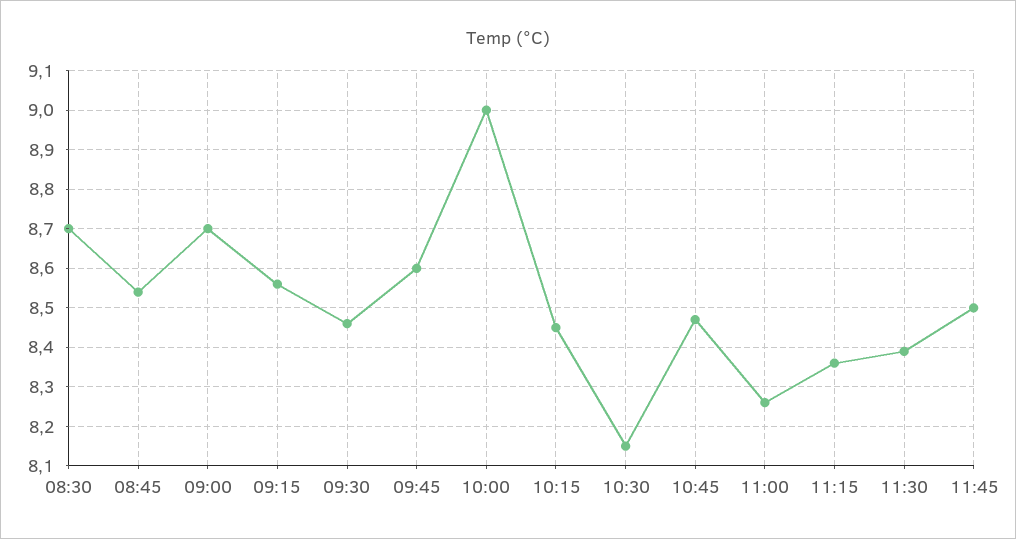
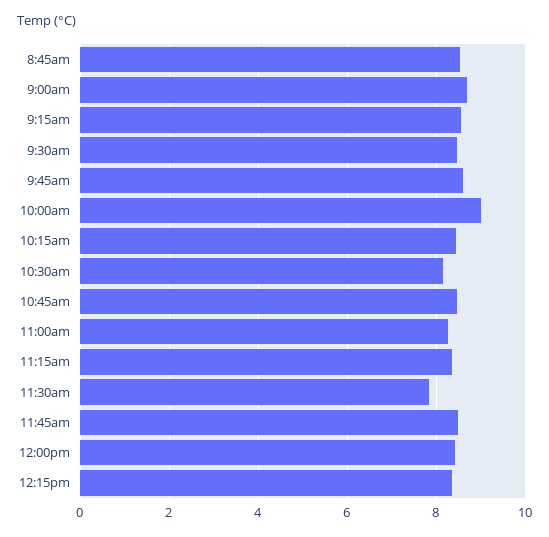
08:30: 8.7 -> none
11:30: 8.4 -> 7.8
12:00pm: none -> 8.4
12:15pm: none -> 8.4

